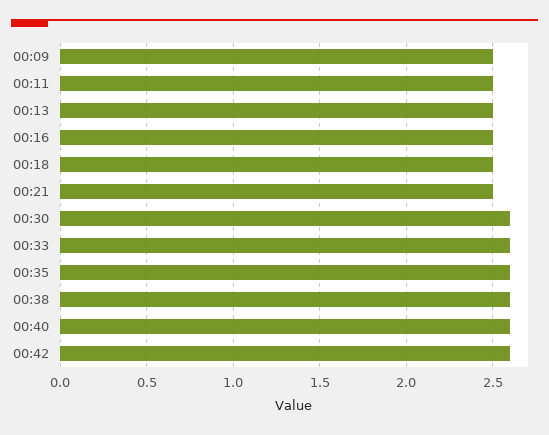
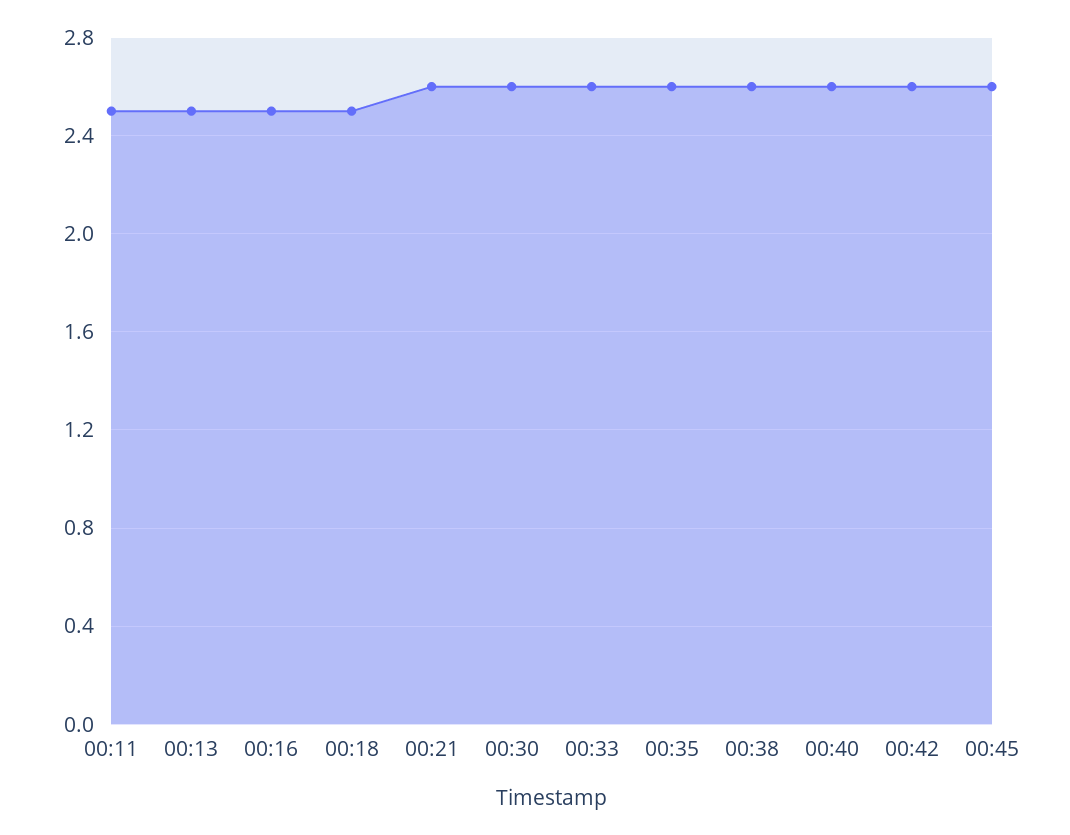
00:09: 2.5 -> none
00:21: 2.5 -> 2.6
00:45: none -> 2.6

